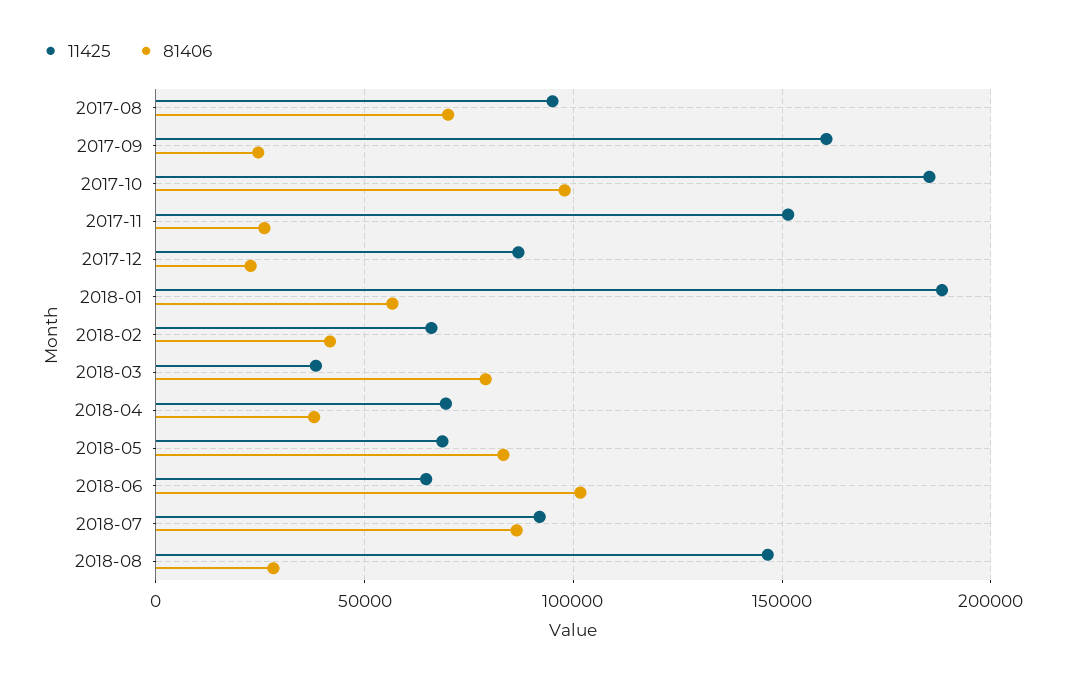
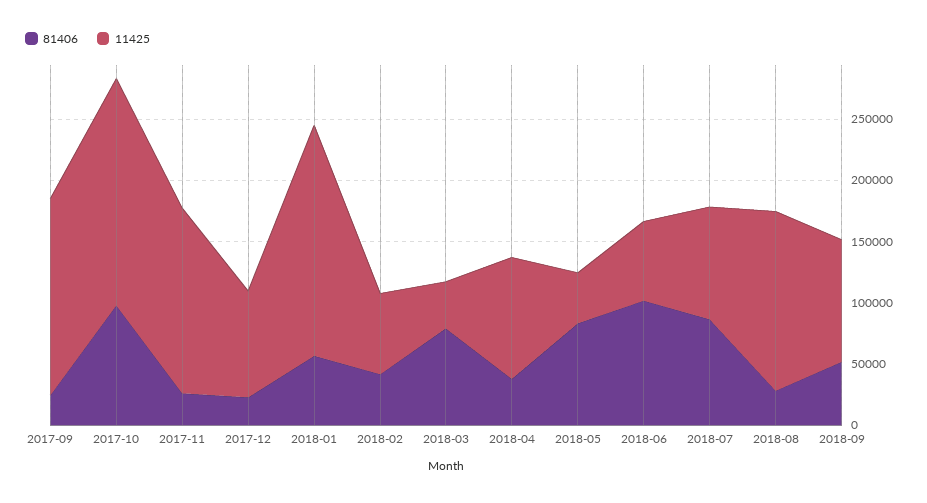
11425, 2017-08: 95000 -> none
81406, 2017-08: 70000 -> none
11425, 2018-04: 70000 -> 100000
11425, 2018-05: 70000 -> 40000
81406, 2018-09: none -> 50000
11425, 2018-09: none -> 100000

